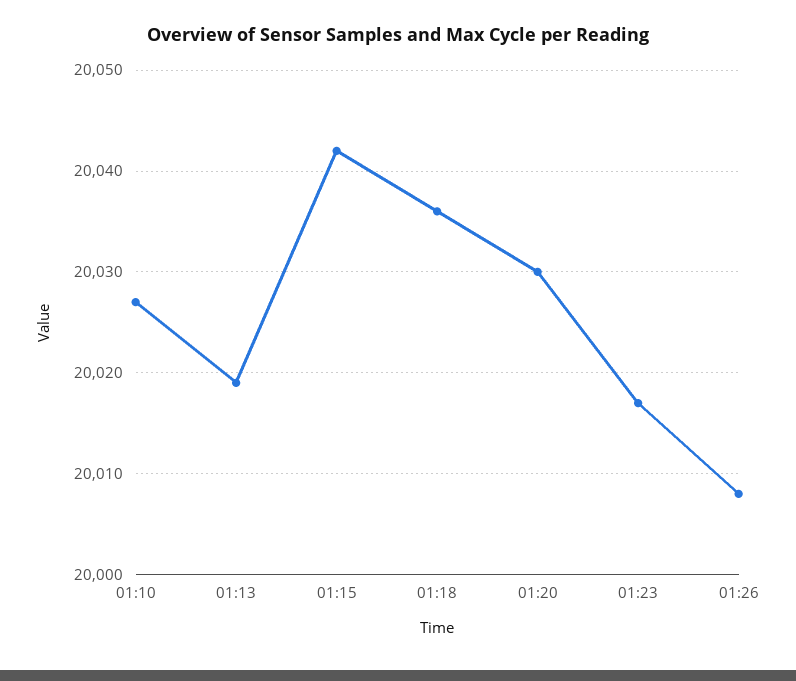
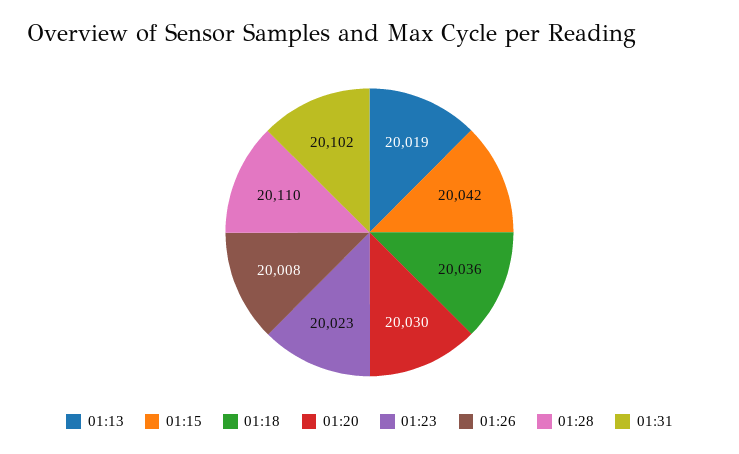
01:10: 20027 -> none
01:23: 20017 -> 20023
01:28: none -> 20110
01:31: none -> 20102

